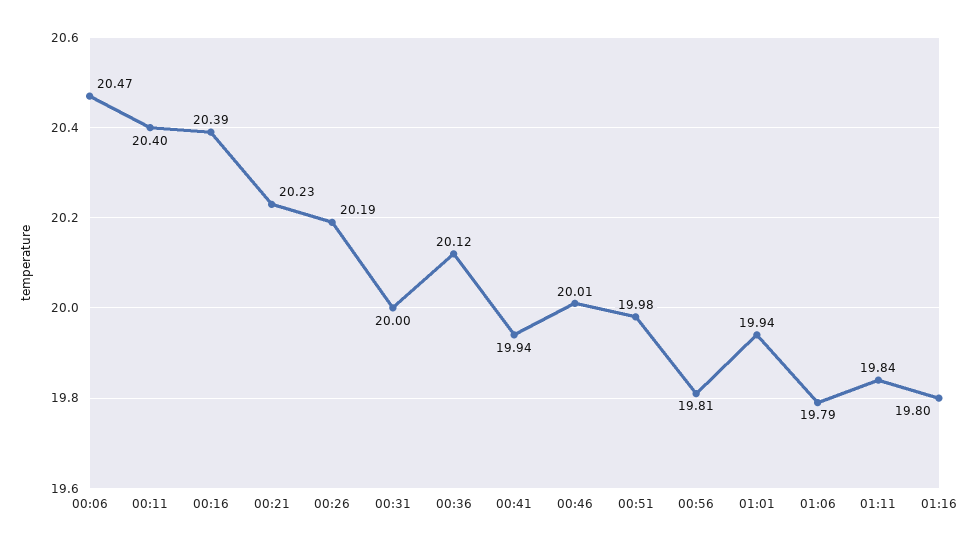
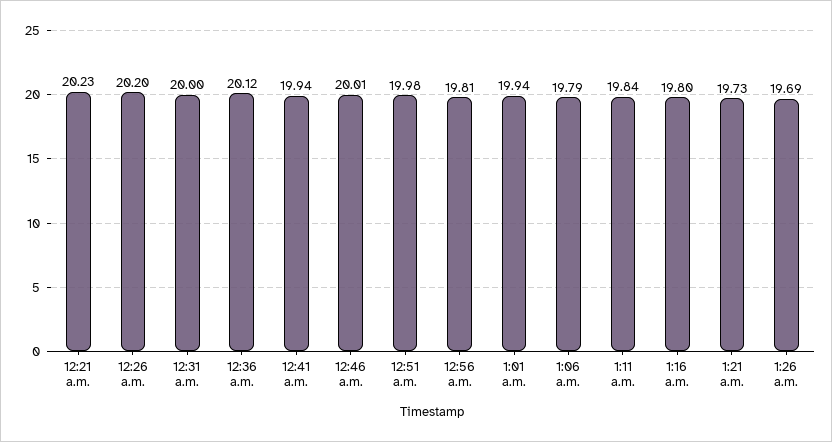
00:06: 20.47 -> none
00:11: 20.4 -> none
00:16: 20.39 -> none
00:26: 20.19 -> 20.2
1:21 a.m.: none -> 19.73
1:26 a.m.: none -> 19.69

